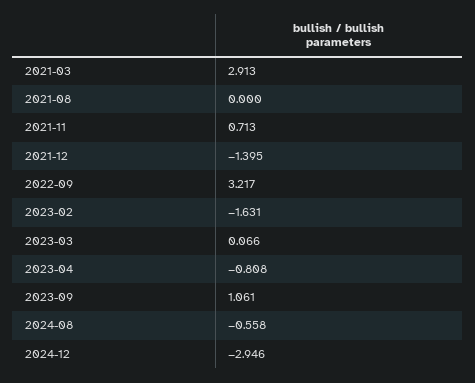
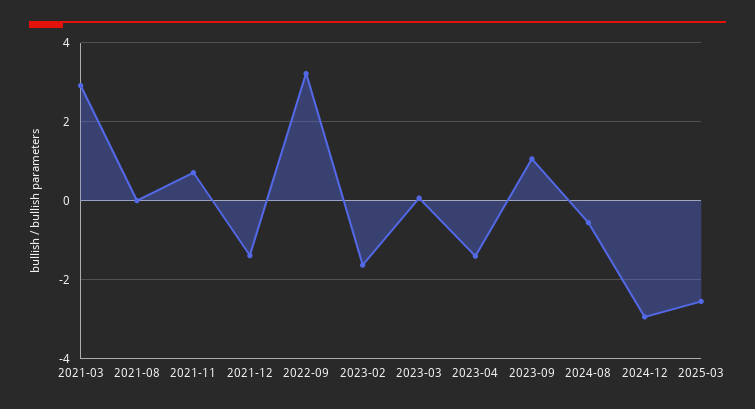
2023-04: -0.808 -> -1.4
2025-03: none -> -2.6

